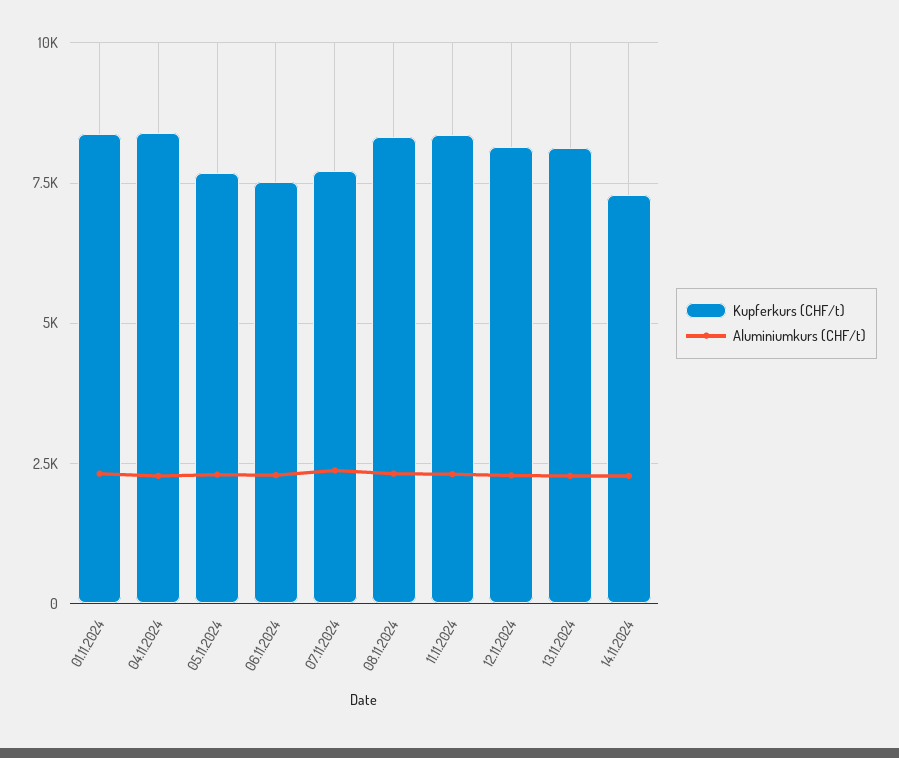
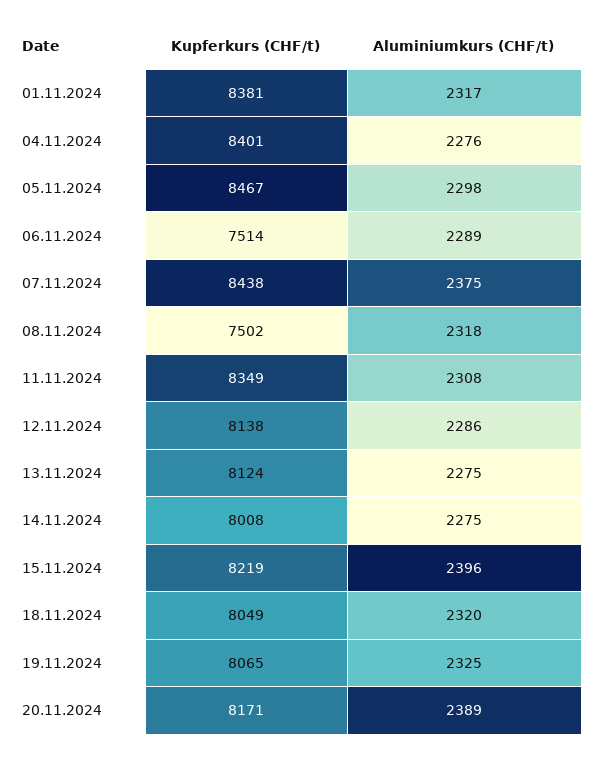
Kupferkurs (CHF/t), 05.11.2024: 7750 -> 8467
Kupferkurs (CHF/t), 07.11.2024: 7750 -> 8438
Kupferkurs (CHF/t), 08.11.2024: 8250 -> 7502
Kupferkurs (CHF/t), 14.11.2024: 7250 -> 8008
Kupferkurs (CHF/t), 15.11.2024: none -> 8219
Aluminiumkurs (CHF/t), 15.11.2024: none -> 2396
Kupferkurs (CHF/t), 18.11.2024: none -> 8049
Aluminiumkurs (CHF/t), 18.11.2024: none -> 2320
Kupferkurs (CHF/t), 19.11.2024: none -> 8065
Aluminiumkurs (CHF/t), 19.11.2024: none -> 2325
Kupferkurs (CHF/t), 20.11.2024: none -> 8171
Aluminiumkurs (CHF/t), 20.11.2024: none -> 2389

